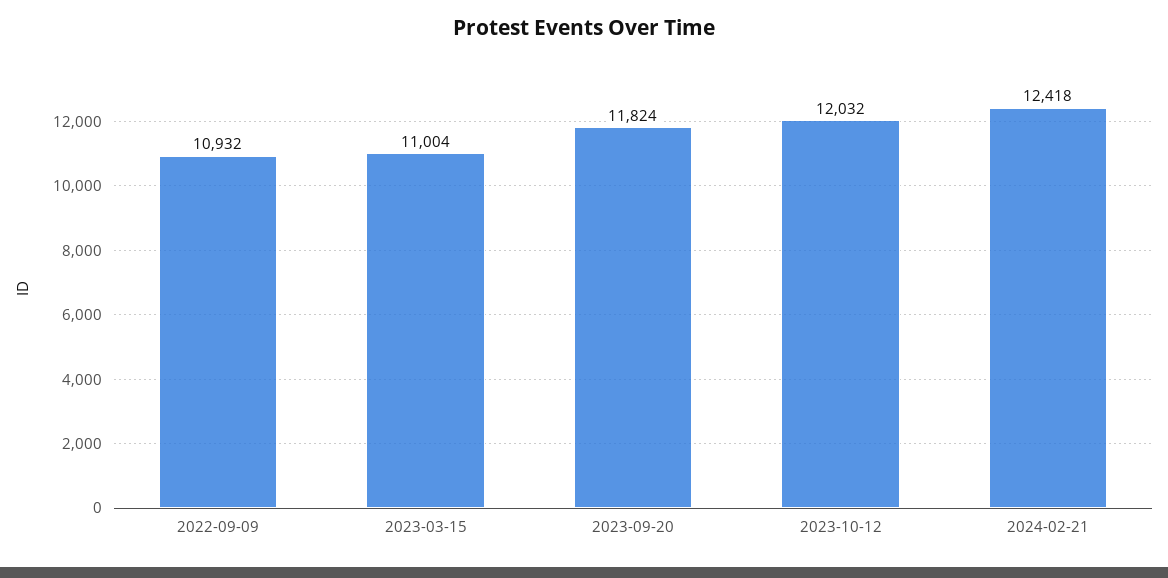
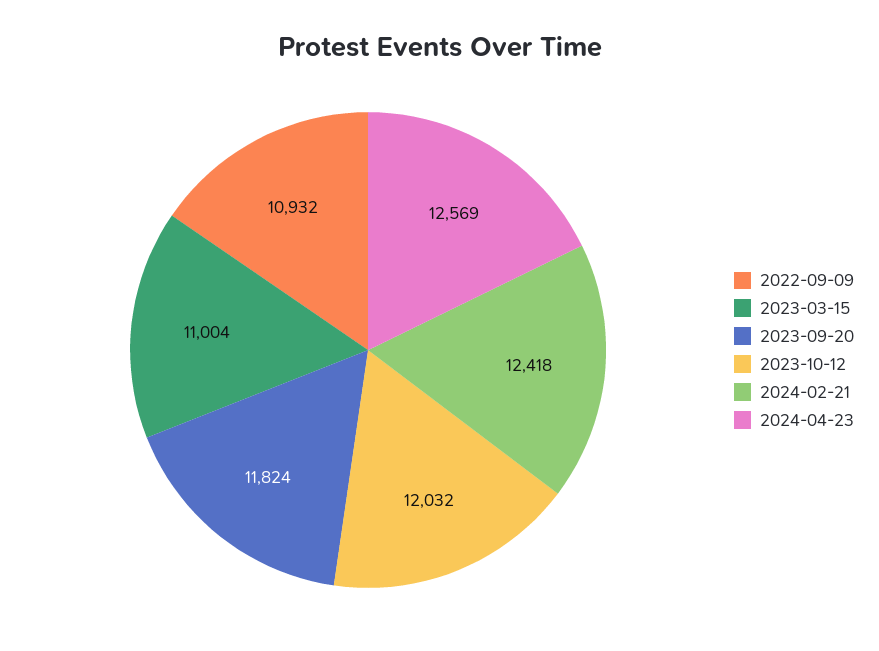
2024-04-23: none -> 12569

